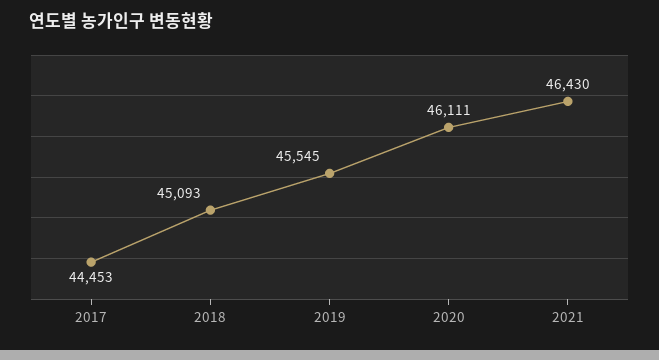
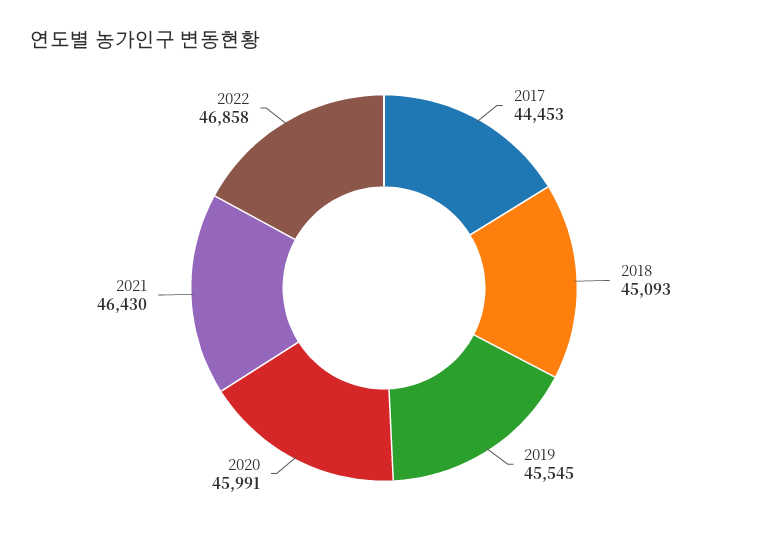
2020: 46111 -> 45991
2022: none -> 46858

